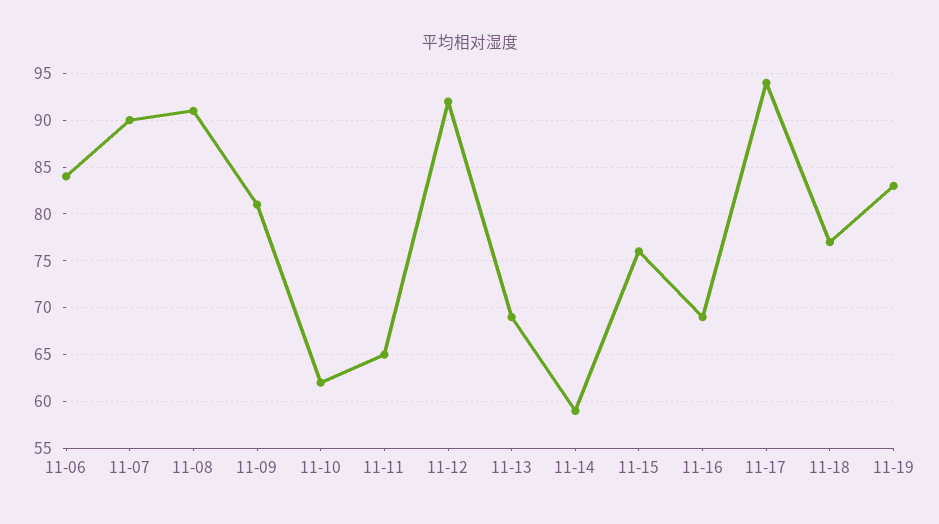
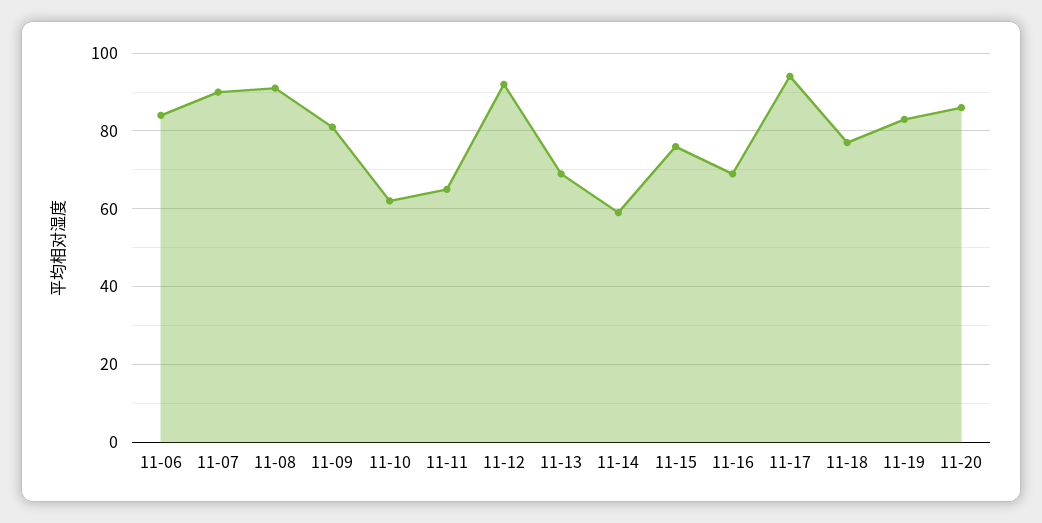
11-20: none -> 85

